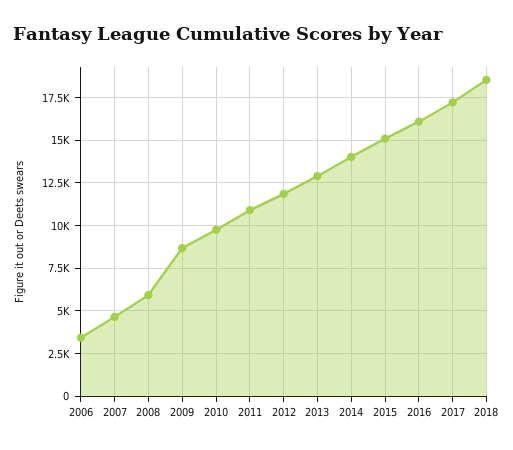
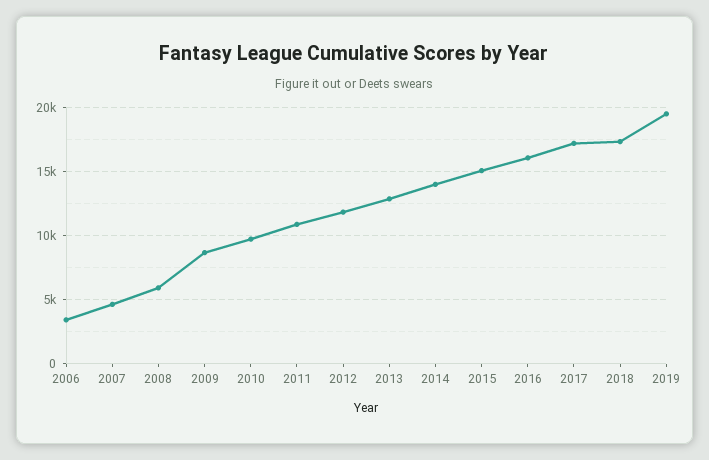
2018: 18500 -> 17500
2019: none -> 19500

